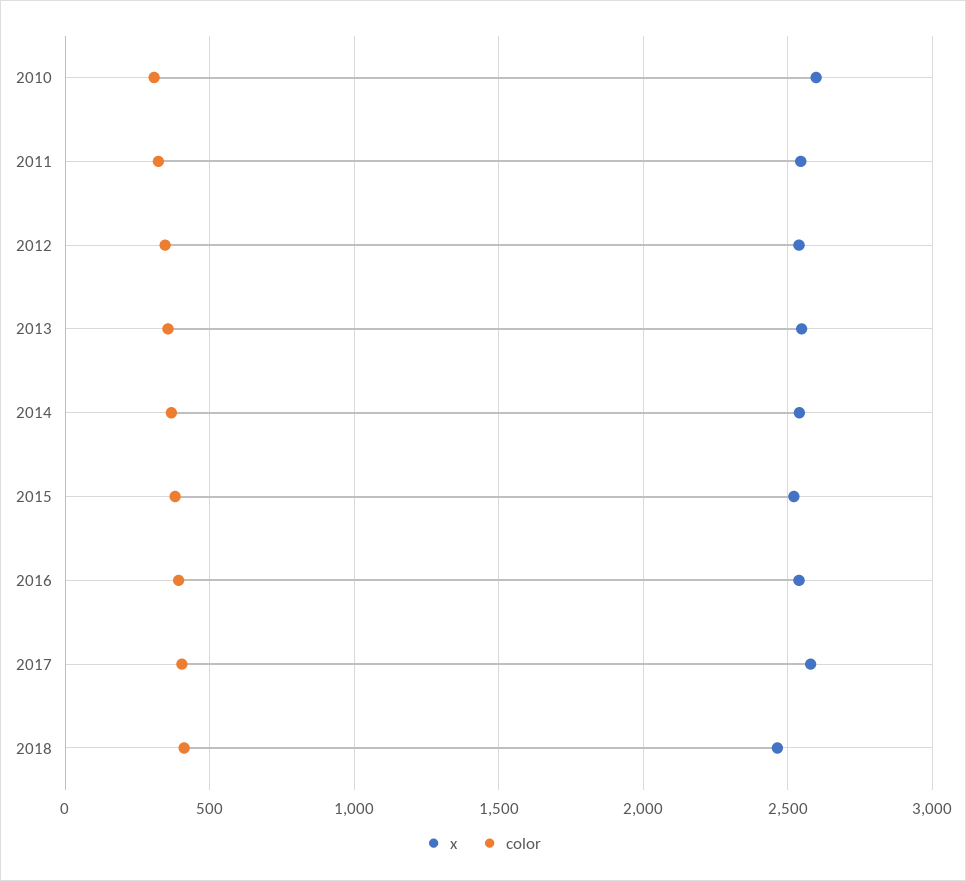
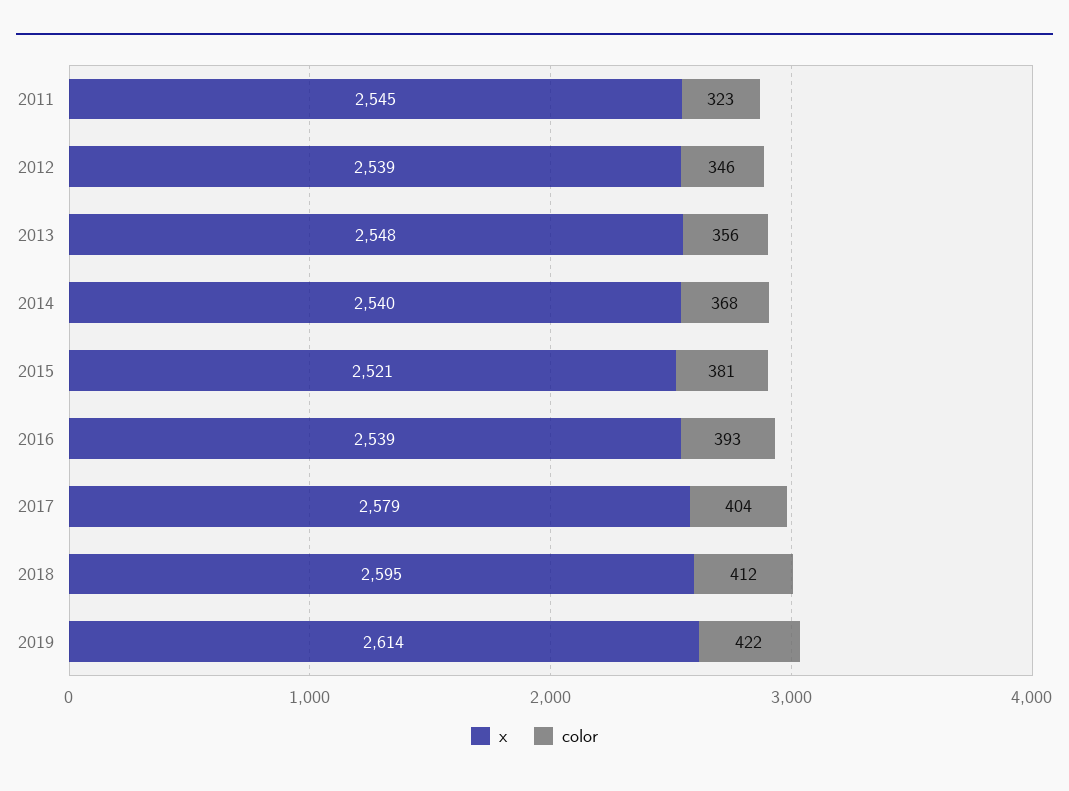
x, 2010: 2600 -> none
color, 2010: 300 -> none
x, 2018: 2450 -> 2595
x, 2019: none -> 2614
color, 2019: none -> 422

